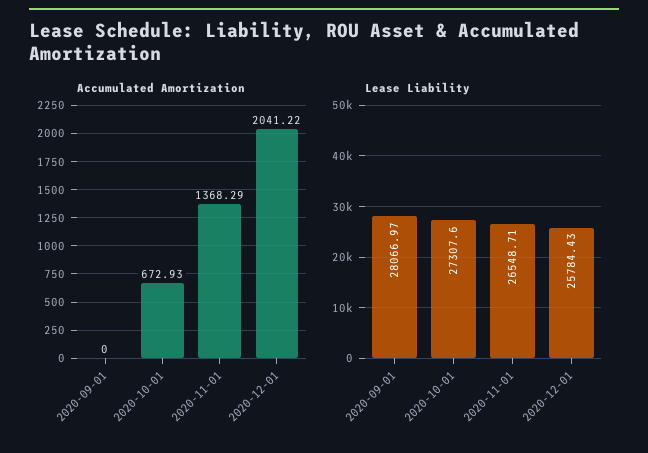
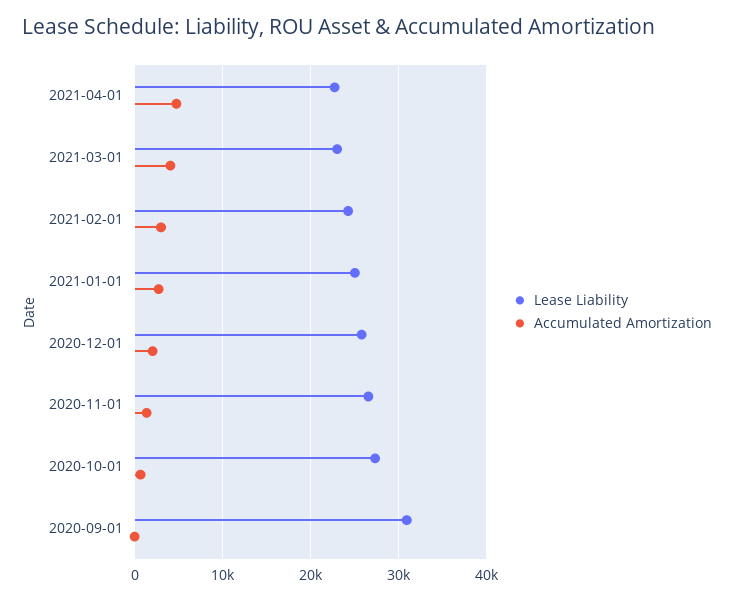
Lease Liability, 2020-09-01: 28066.97 -> 31000
Lease Liability, 2021-04-01: none -> 23000
Accumulated Amortization, 2021-04-01: none -> 5000
Lease Liability, 2021-03-01: none -> 23000
Accumulated Amortization, 2021-03-01: none -> 4000
Lease Liability, 2021-02-01: none -> 24000
Accumulated Amortization, 2021-02-01: none -> 3000
Lease Liability, 2021-01-01: none -> 25000
Accumulated Amortization, 2021-01-01: none -> 3000

